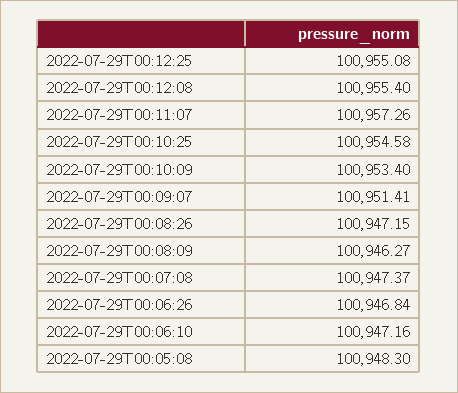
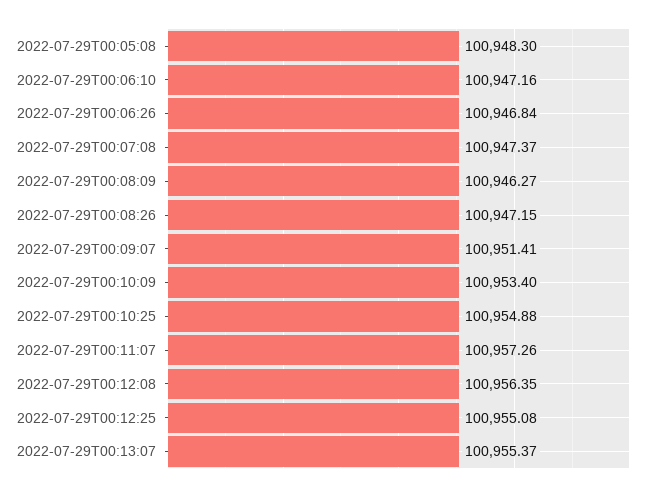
2022-07-29T00:12:08: 100955.4 -> 100956.35
2022-07-29T00:10:25: 100954.58 -> 100954.88
2022-07-29T00:13:07: none -> 100955.37

